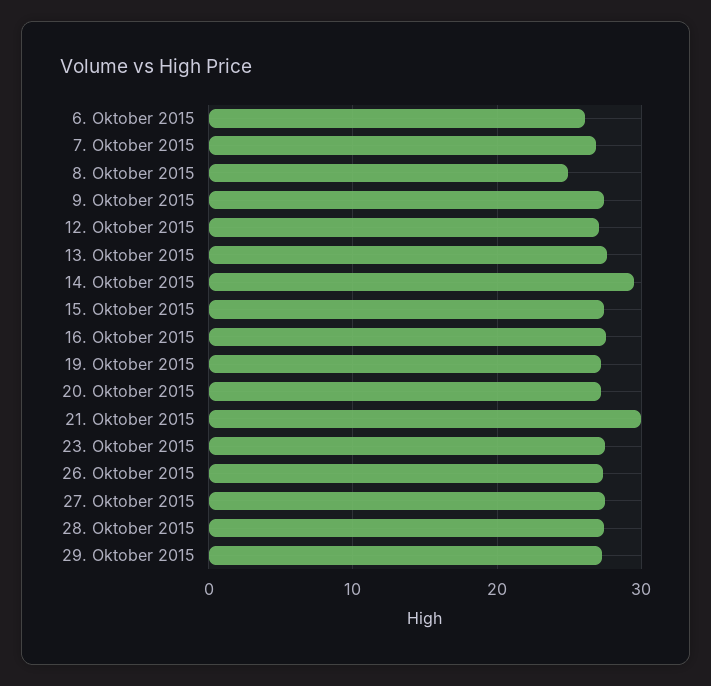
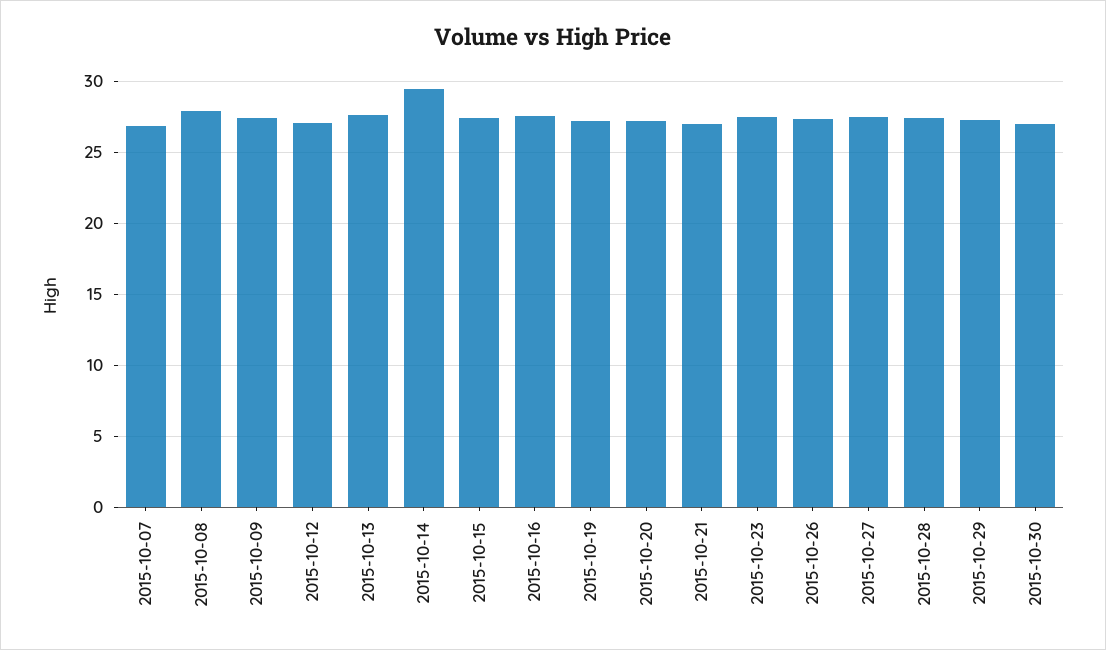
6. Oktober 2015: 26 -> none
8. Oktober 2015: 25 -> 28
21. Oktober 2015: 30 -> 27
2015-10-30: none -> 27

